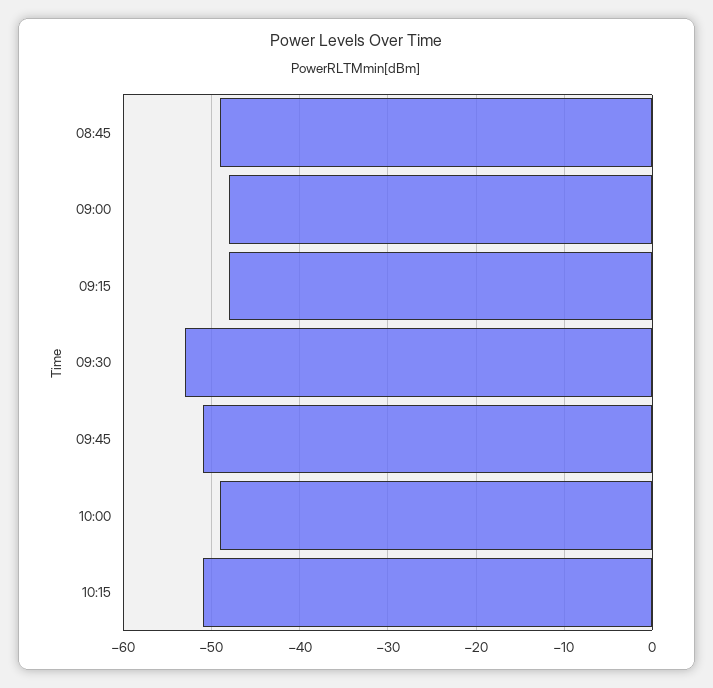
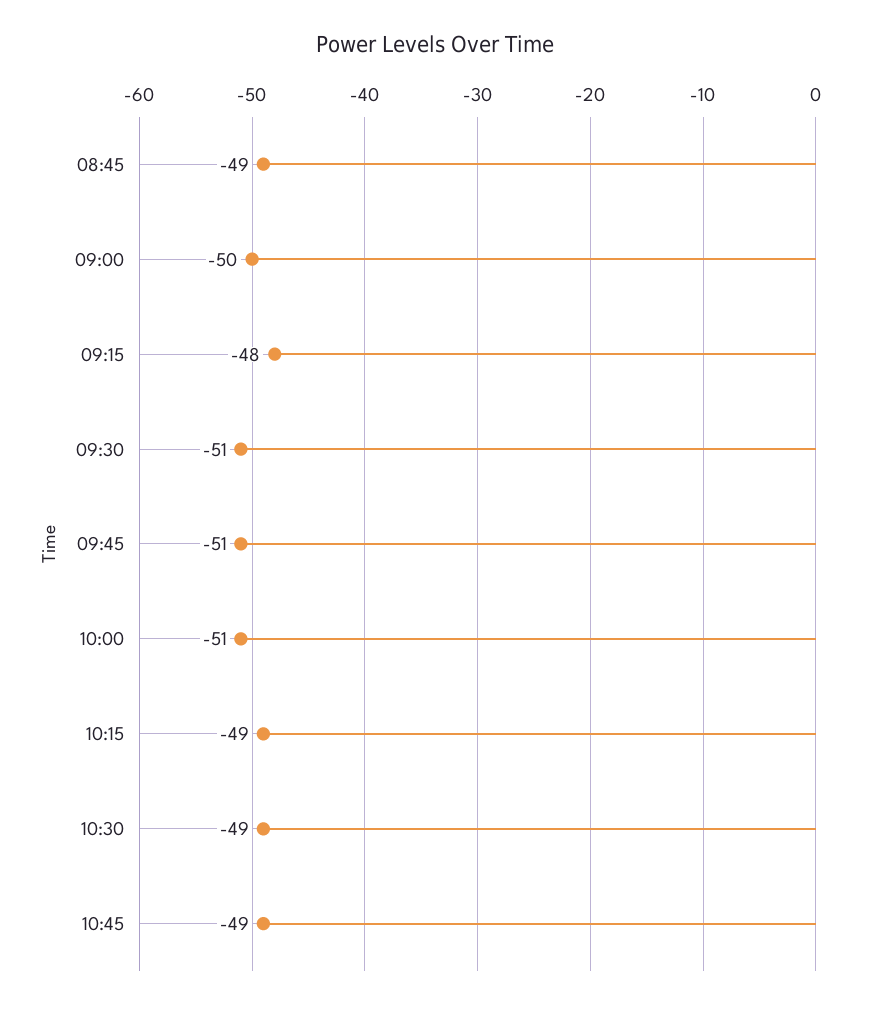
09:00: -48 -> -50
09:30: -53 -> -51
10:00: -49 -> -51
10:15: -51 -> -49
10:30: none -> -49
10:45: none -> -49

